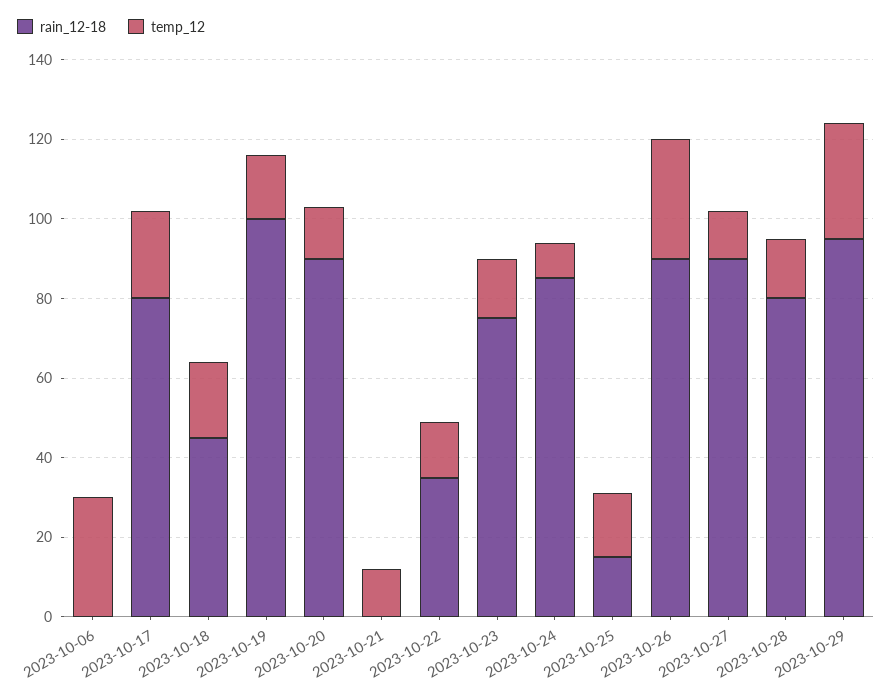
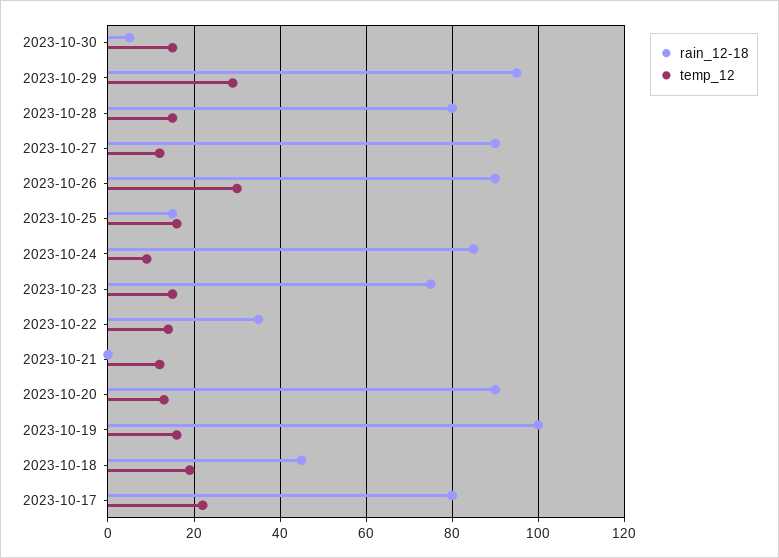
rain_12-18, 2023-10-06: 0 -> none
temp_12, 2023-10-06: 30 -> none
rain_12-18, 2023-10-30: none -> 5
temp_12, 2023-10-30: none -> 15

